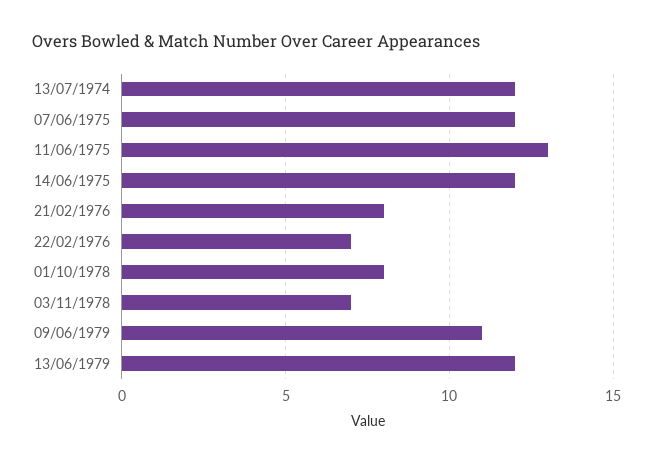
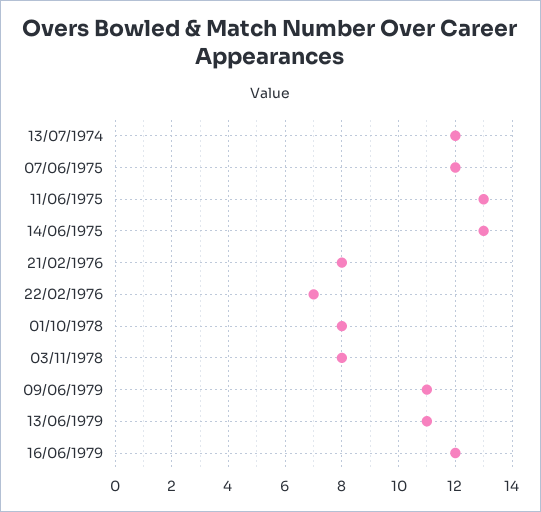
14/06/1975: 12 -> 13
03/11/1978: 7 -> 8
13/06/1979: 12 -> 11
16/06/1979: none -> 12

